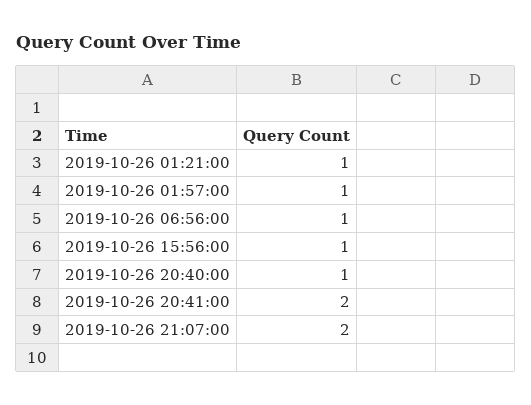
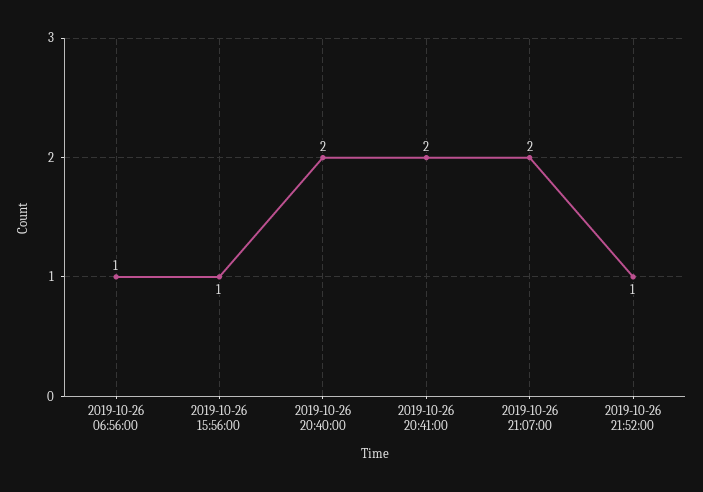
2019-10-26 01:21:00: 1 -> none
2019-10-26 01:57:00: 1 -> none
2019-10-26 20:40:00: 1 -> 2
2019-10-26 21:52:00: none -> 1

